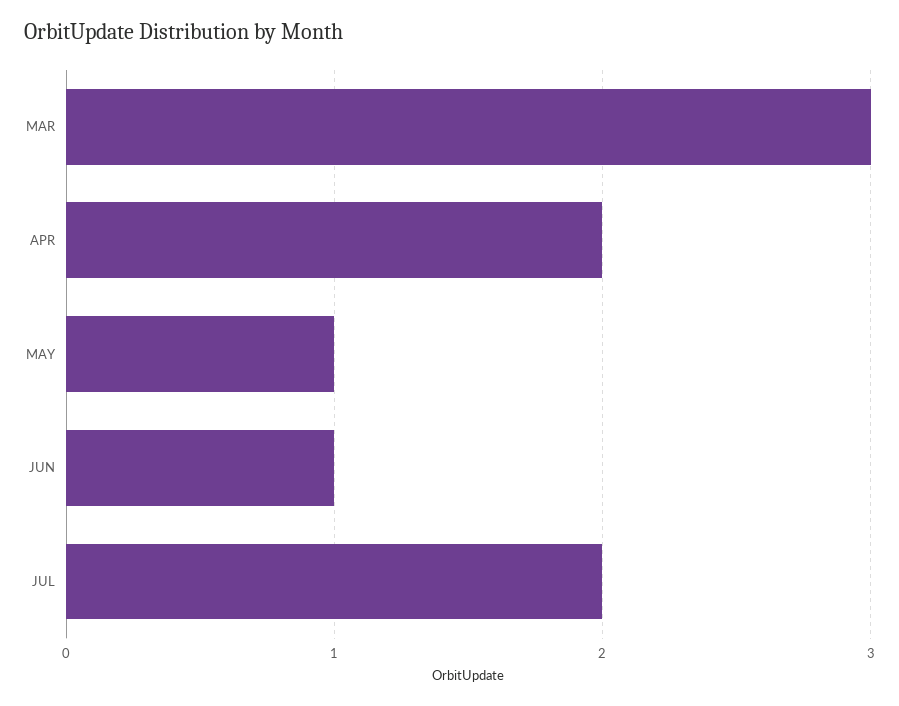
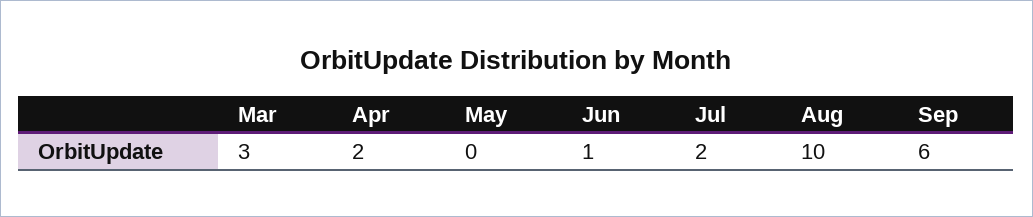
MAY: 1 -> 0
Aug: none -> 10
Sep: none -> 6

